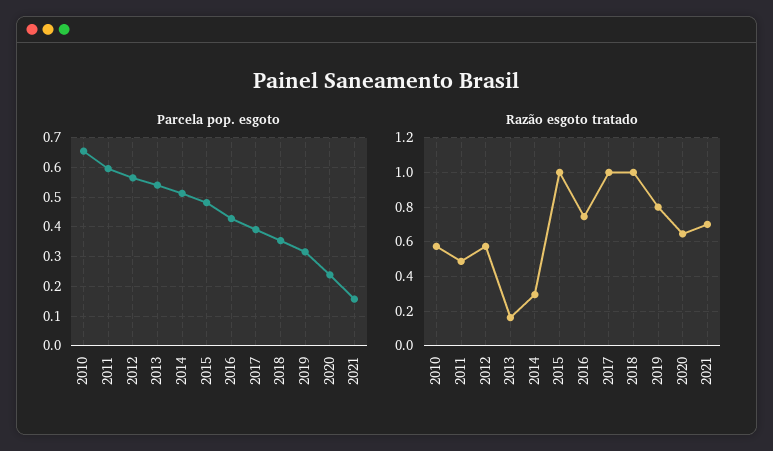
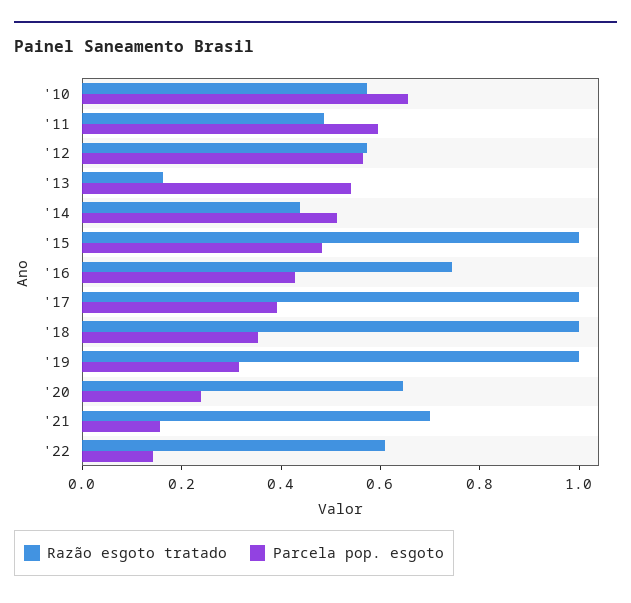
Razão esgoto tratado, 2014: 0.3 -> 0.45
Razão esgoto tratado, 2019: 0.8 -> 1
Razão esgoto tratado, '22: none -> 0.6
Parcela pop. esgoto, '22: none -> 0.15

